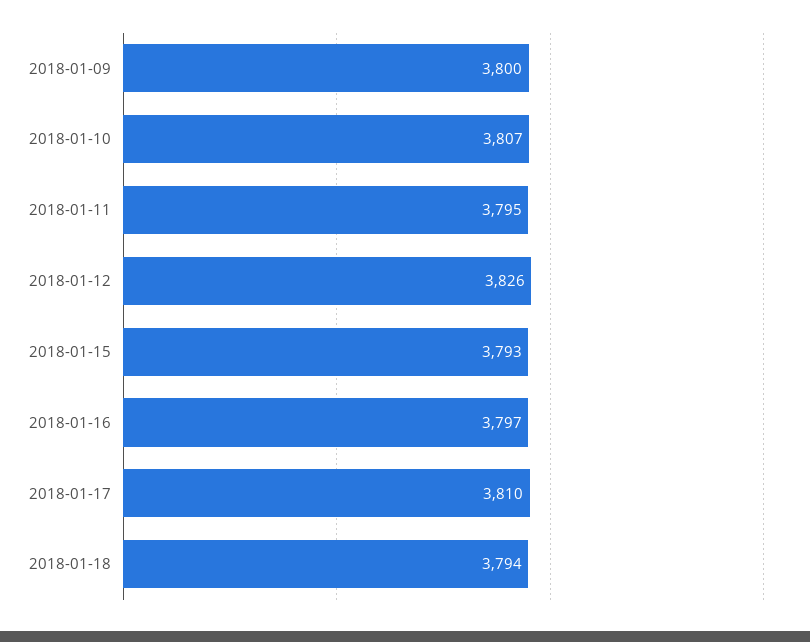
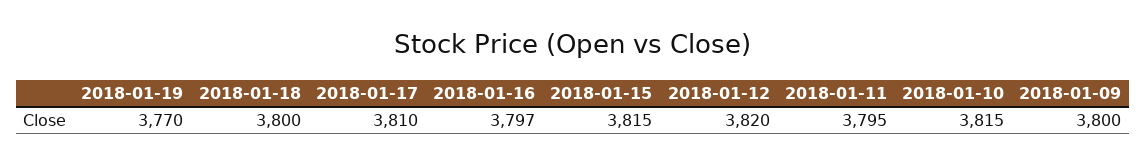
2018-01-10: 3807 -> 3815
2018-01-12: 3826 -> 3820
2018-01-15: 3793 -> 3815
2018-01-18: 3794 -> 3800
2018-01-19: none -> 3770

